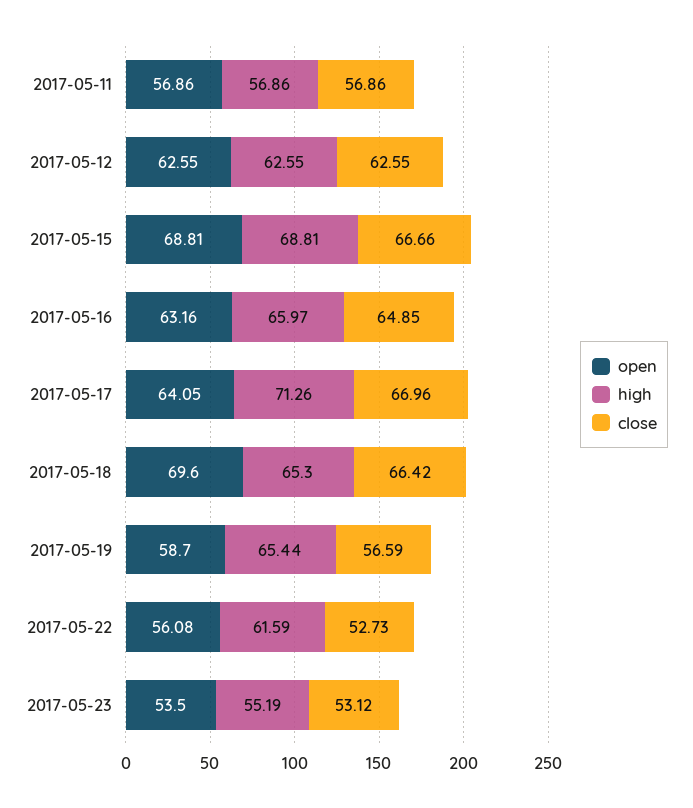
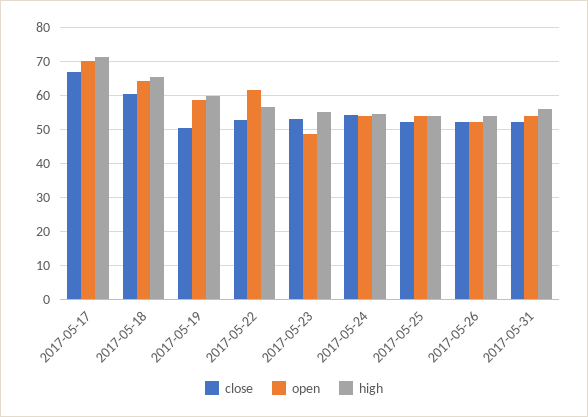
open, 2017-05-11: 56.86 -> none
high, 2017-05-11: 56.86 -> none
close, 2017-05-11: 56.86 -> none
open, 2017-05-12: 62.55 -> none
high, 2017-05-12: 62.55 -> none
close, 2017-05-12: 62.55 -> none
open, 2017-05-15: 68.81 -> none
high, 2017-05-15: 68.81 -> none
close, 2017-05-15: 66.66 -> none
open, 2017-05-16: 63.16 -> none
high, 2017-05-16: 65.97 -> none
close, 2017-05-16: 64.85 -> none
open, 2017-05-17: 64.05 -> 70
open, 2017-05-18: 69.6 -> 64
close, 2017-05-18: 66.42 -> 60
high, 2017-05-19: 65.44 -> 60
close, 2017-05-19: 56.59 -> 50
open, 2017-05-22: 56.08 -> 62
high, 2017-05-22: 61.59 -> 56
open, 2017-05-23: 53.5 -> 48
close, 2017-05-24: none -> 54
open, 2017-05-24: none -> 54
high, 2017-05-24: none -> 54
close, 2017-05-25: none -> 52
open, 2017-05-25: none -> 54
high, 2017-05-25: none -> 54
close, 2017-05-26: none -> 52
open, 2017-05-26: none -> 52
high, 2017-05-26: none -> 54
close, 2017-05-31: none -> 52
open, 2017-05-31: none -> 54
high, 2017-05-31: none -> 56

